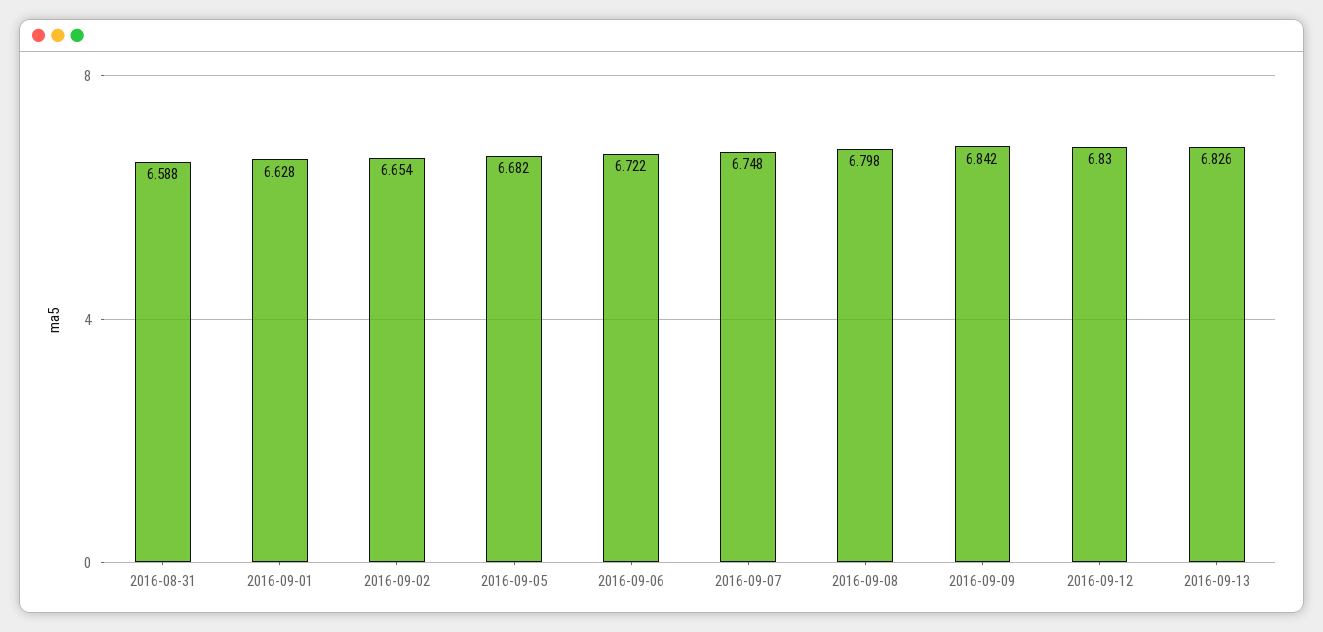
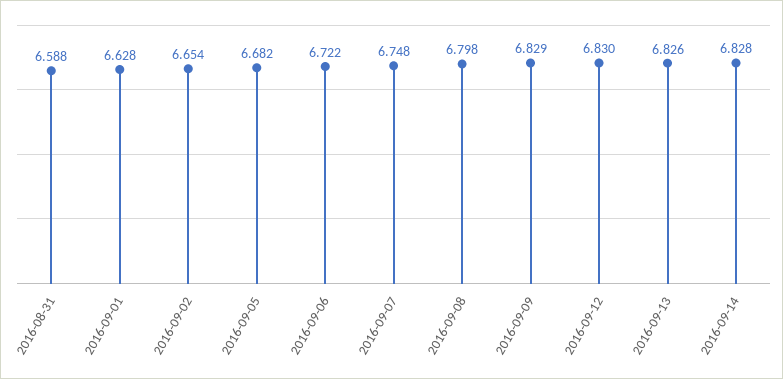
2016-09-09: 6.842 -> 6.829
2016-09-14: none -> 6.828

